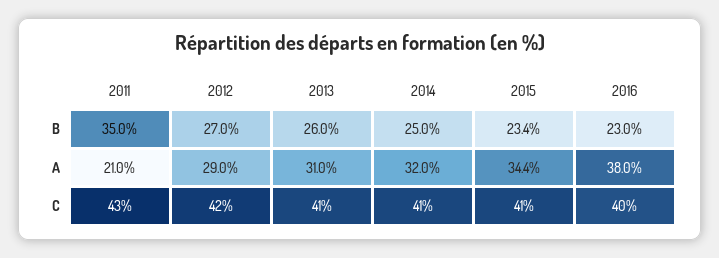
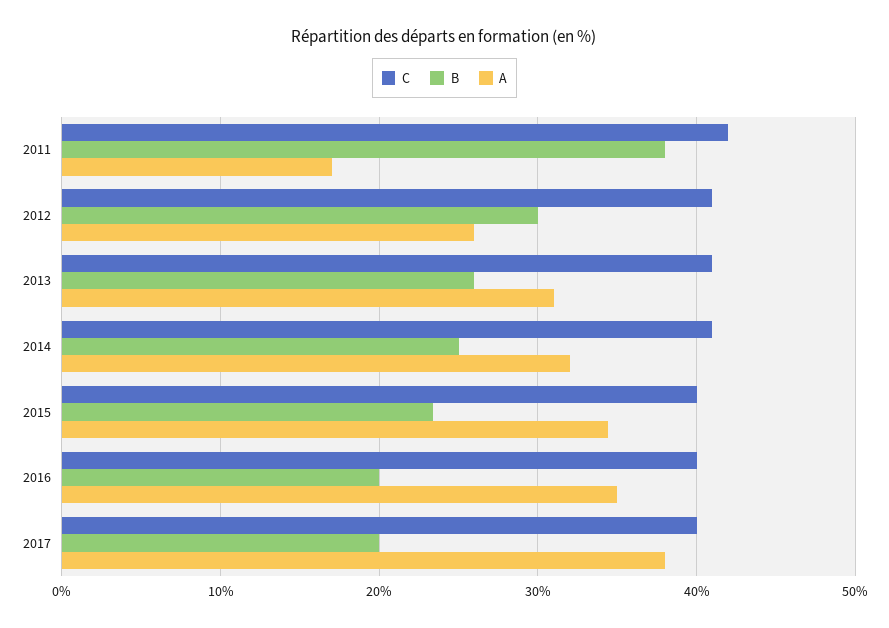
B, 2011: 35 -> 38
B, 2012: 27 -> 30
B, 2016: 23 -> 20
A, 2011: 21 -> 17
A, 2012: 29 -> 26
A, 2016: 38 -> 35
C, 2011: 43 -> 42
C, 2012: 42 -> 41
C, 2015: 41 -> 40
C, 2017: none -> 40
B, 2017: none -> 20
A, 2017: none -> 38

